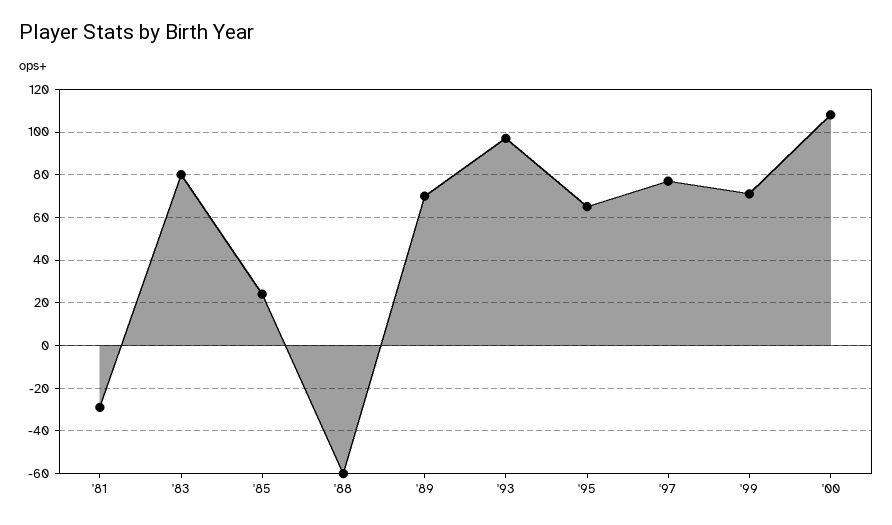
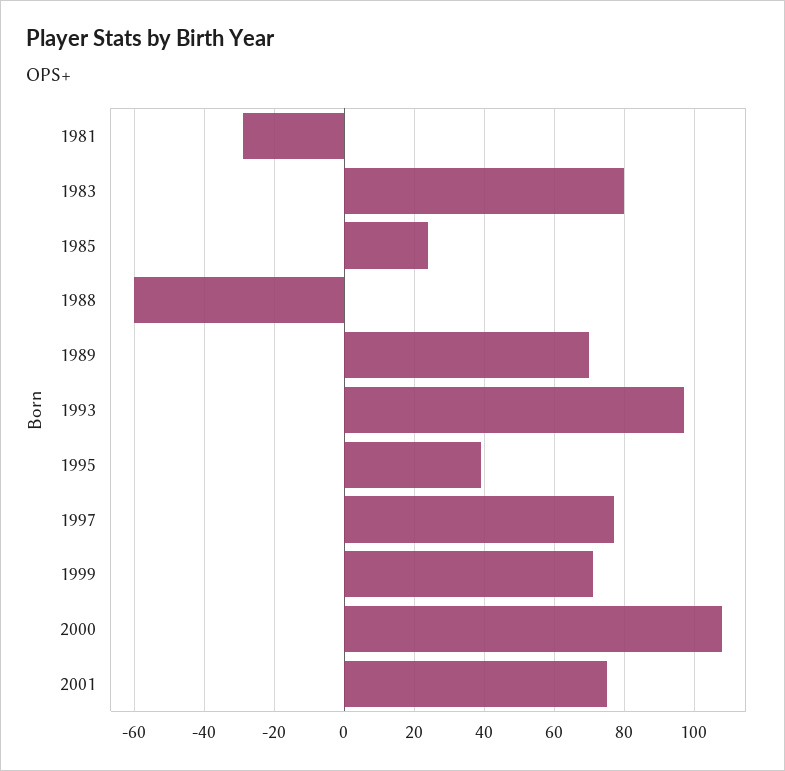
'95: 65 -> 40
2001: none -> 75

